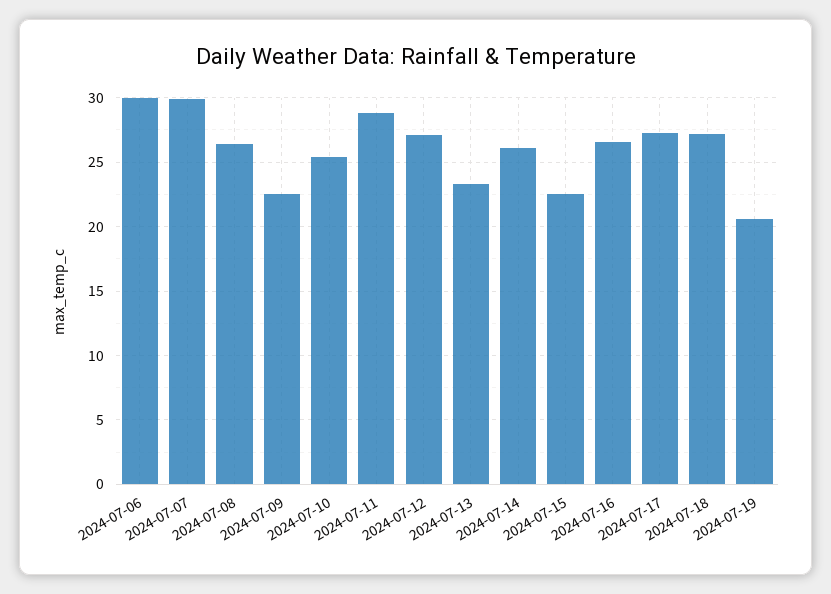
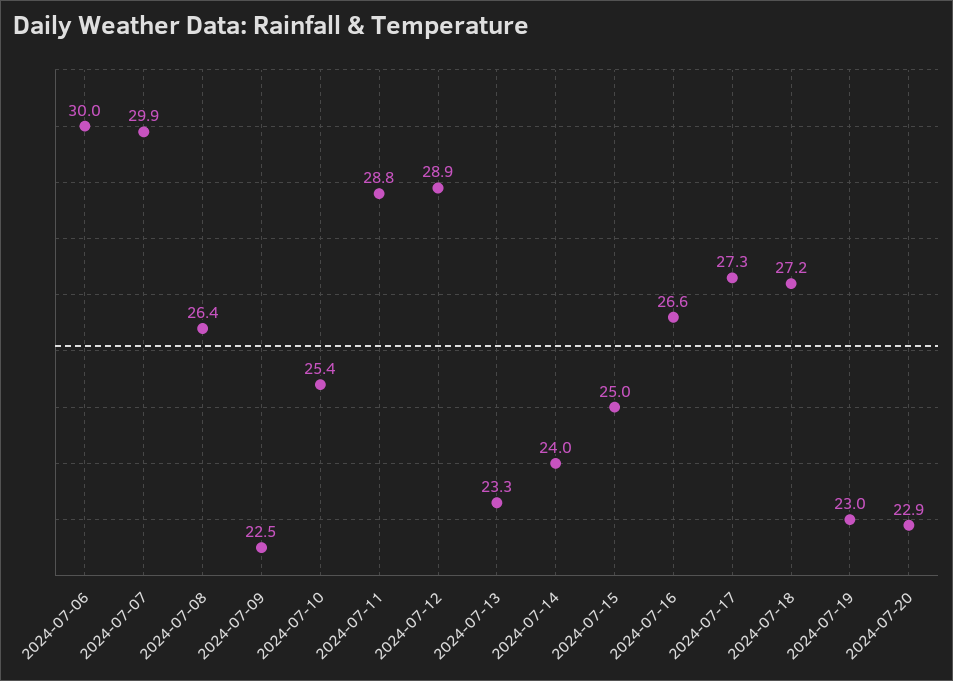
2024-07-12: 27 -> 28.9
2024-07-14: 26 -> 24
2024-07-15: 22.5 -> 25
2024-07-19: 20.5 -> 23
2024-07-20: none -> 22.9

